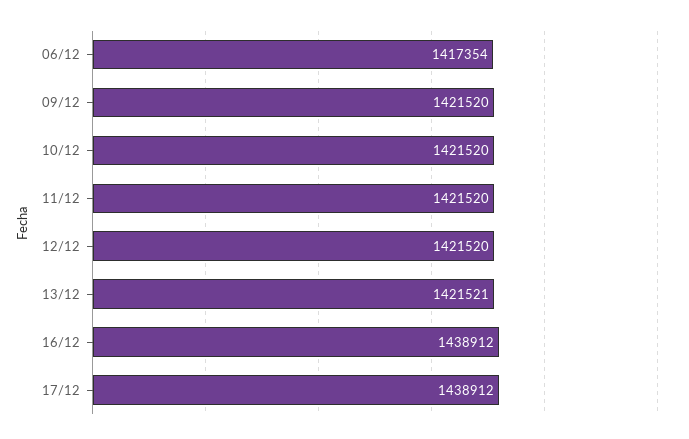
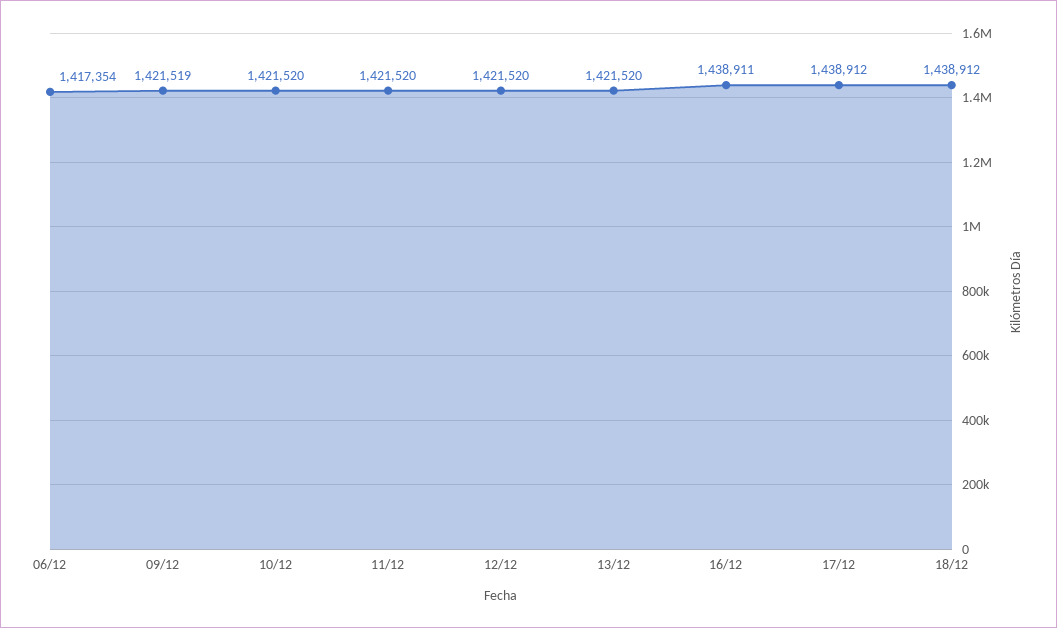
09/12: 1421520 -> 1421519
13/12: 1421521 -> 1421520
16/12: 1438912 -> 1438911
18/12: none -> 1438912

